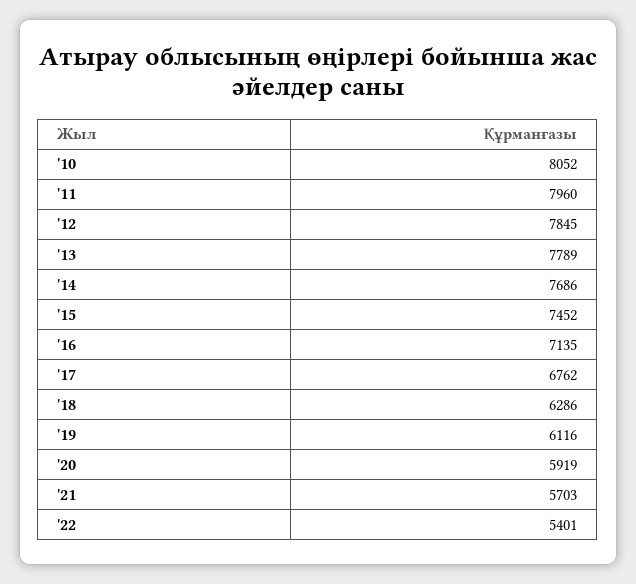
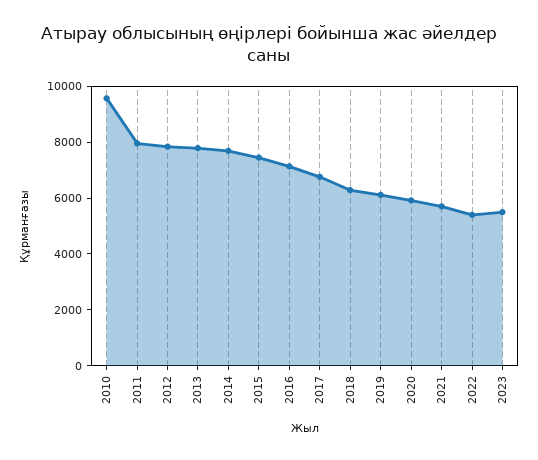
'10: 8052 -> 9500
2023: none -> 5500

